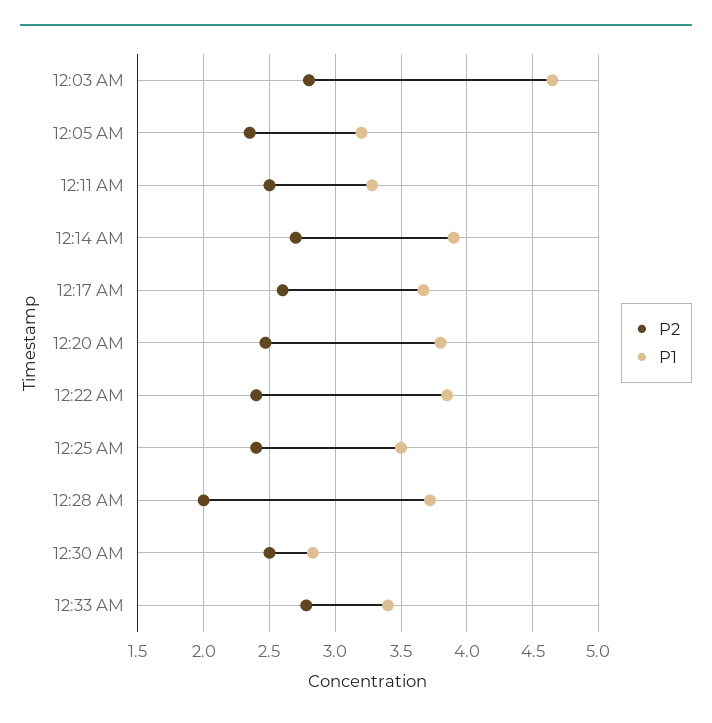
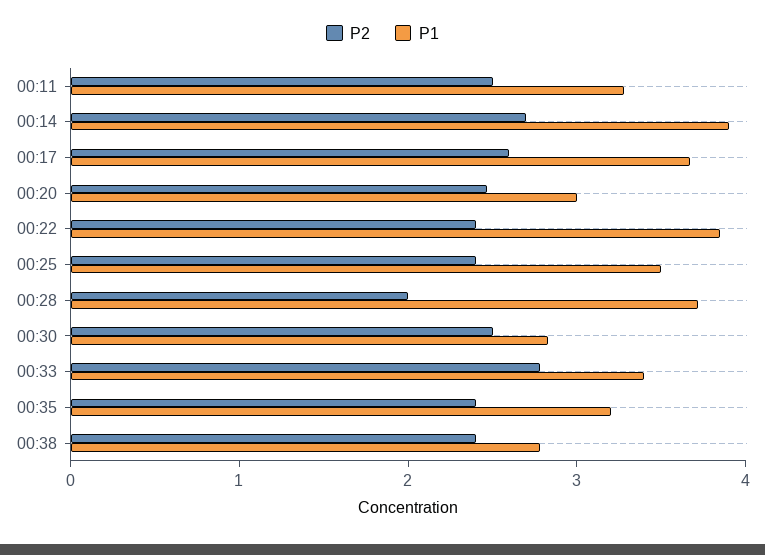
P2, 12:03 AM: 2.8 -> none
P1, 12:03 AM: 4.65 -> none
P2, 12:05 AM: 2.35 -> none
P1, 12:05 AM: 3.2 -> none
P1, 12:20 AM: 3.8 -> 3
P2, 00:35: none -> 2.4
P1, 00:35: none -> 3.2
P2, 00:38: none -> 2.4
P1, 00:38: none -> 2.8

